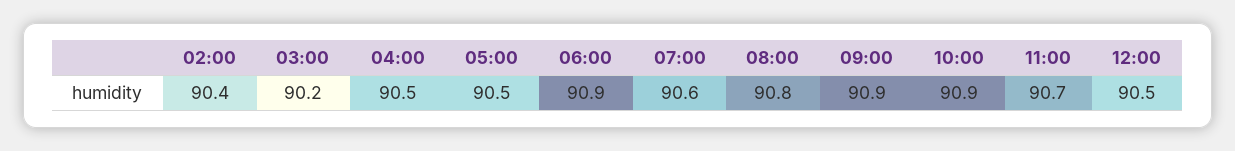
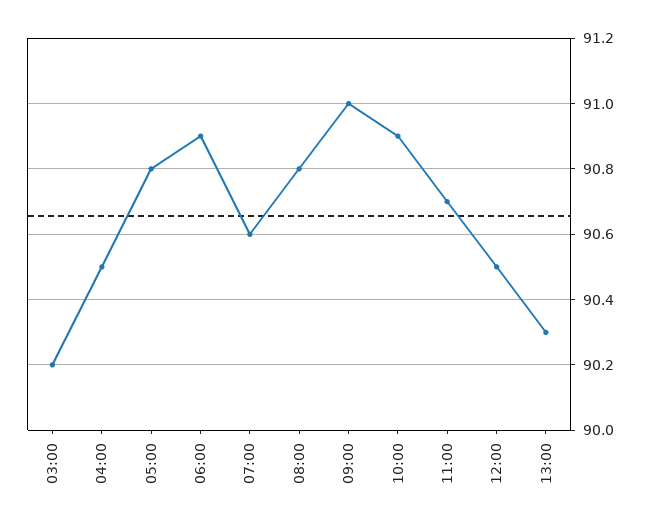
02:00: 90.4 -> none
05:00: 90.5 -> 90.8
09:00: 90.9 -> 91
13:00: none -> 90.3

